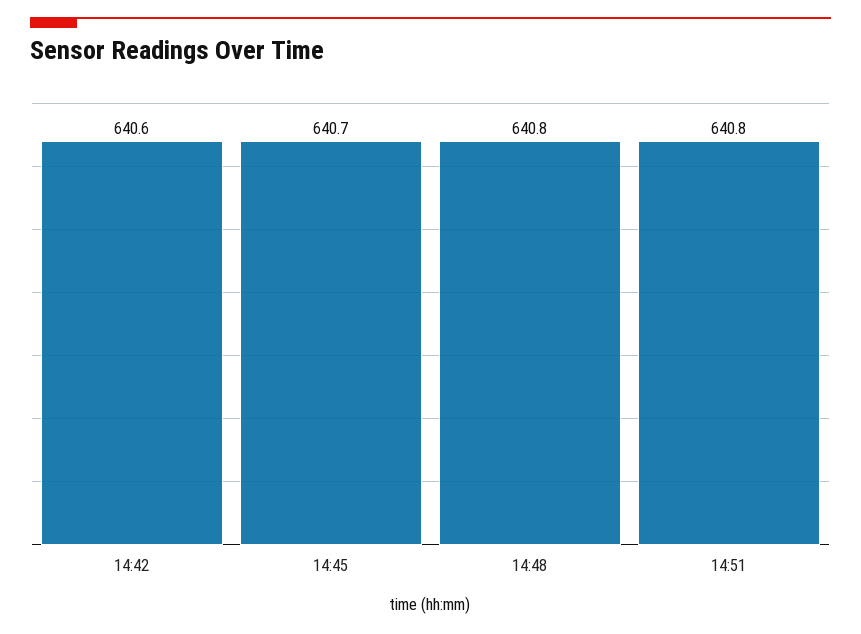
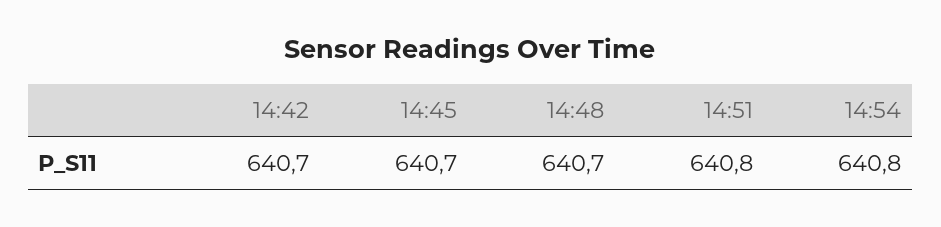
14:42: 640.6 -> 640.7
14:48: 640.8 -> 640.7
14:54: none -> 640.8

